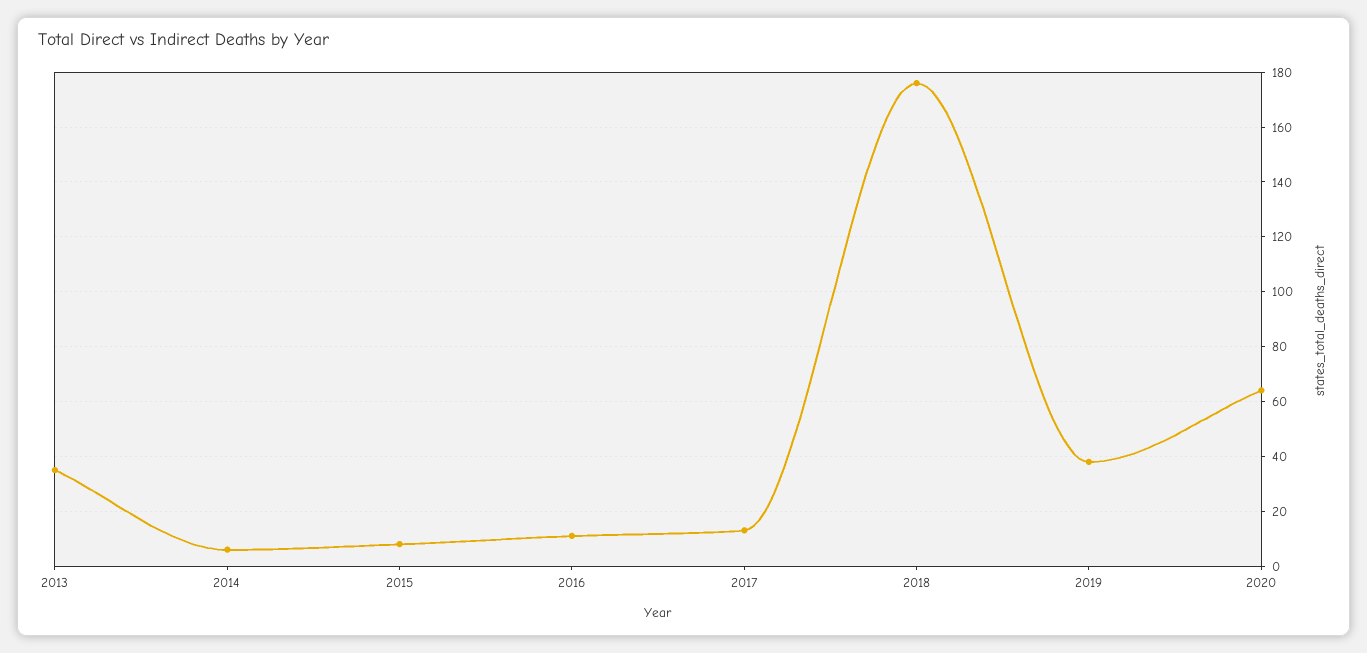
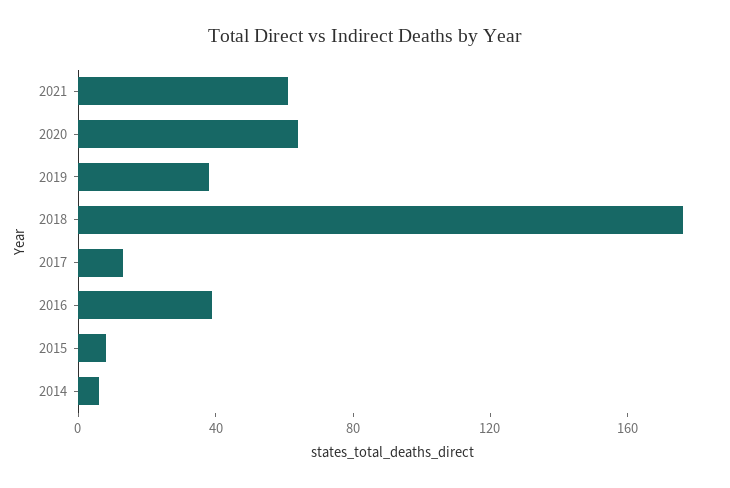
2013: 35 -> none
2016: 10 -> 40
2021: none -> 60

